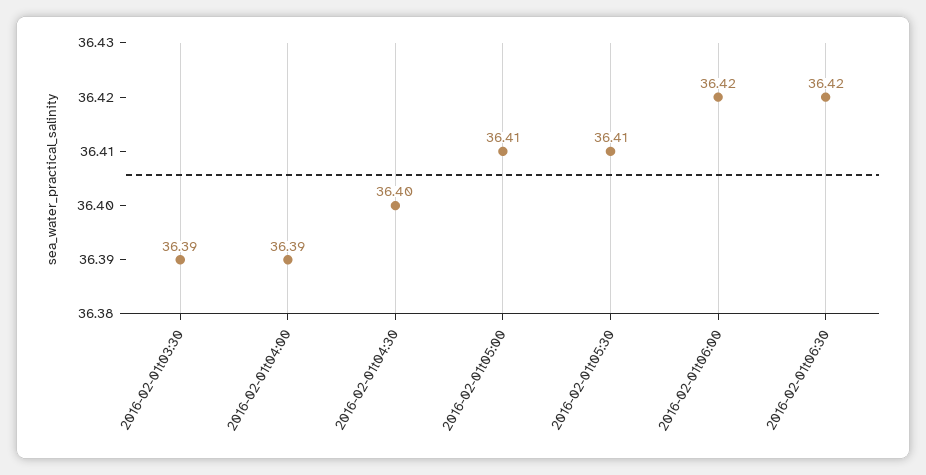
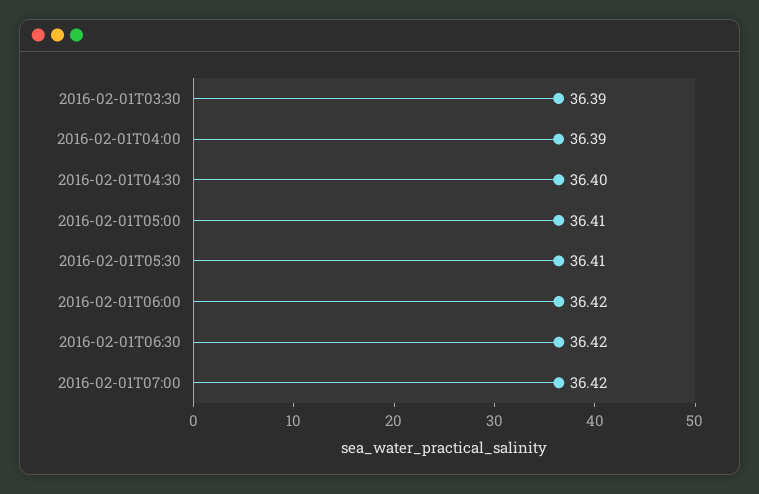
2016-02-01T07:00: none -> 36.42

